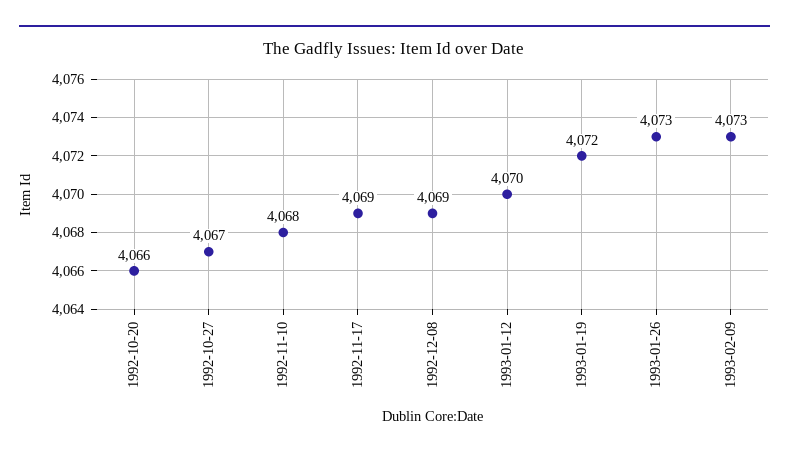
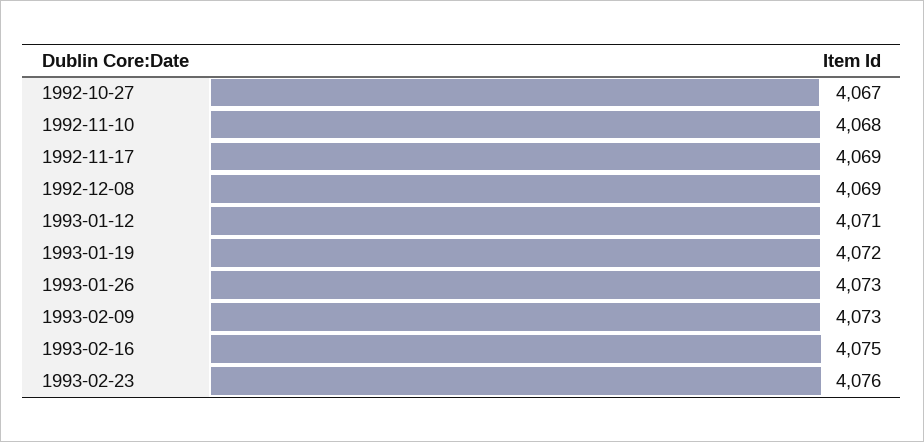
1992-10-20: 4066 -> none
1993-01-12: 4070 -> 4071
1993-02-16: none -> 4075
1993-02-23: none -> 4076

